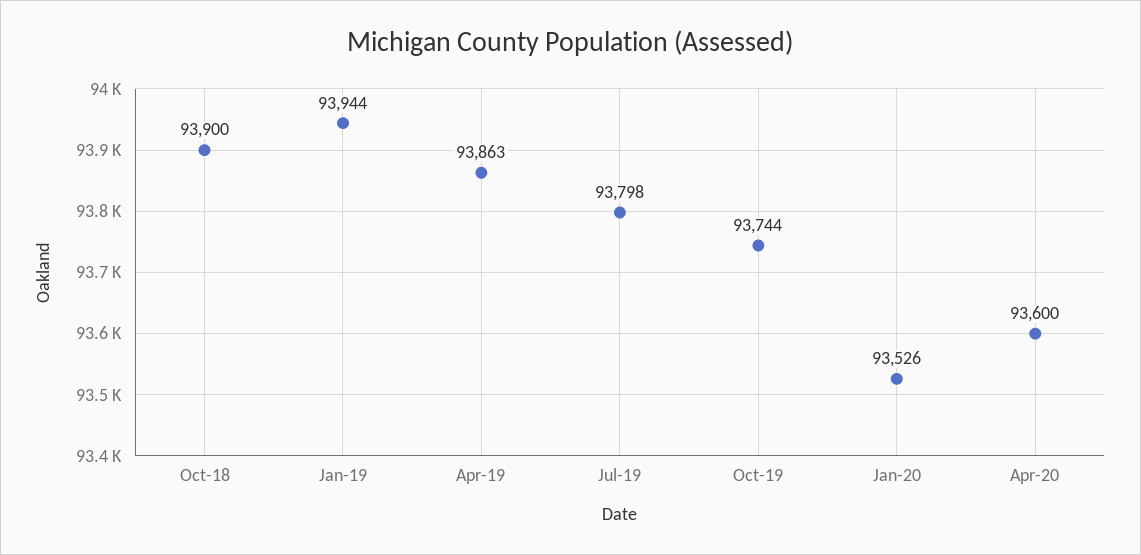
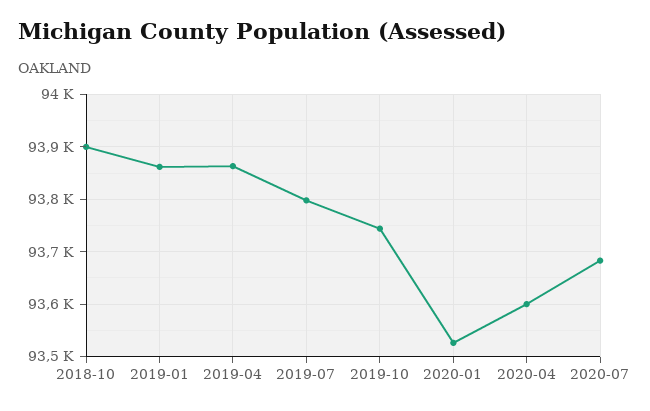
Jan-19: 93944 -> 93860
2020-07: none -> 93680

